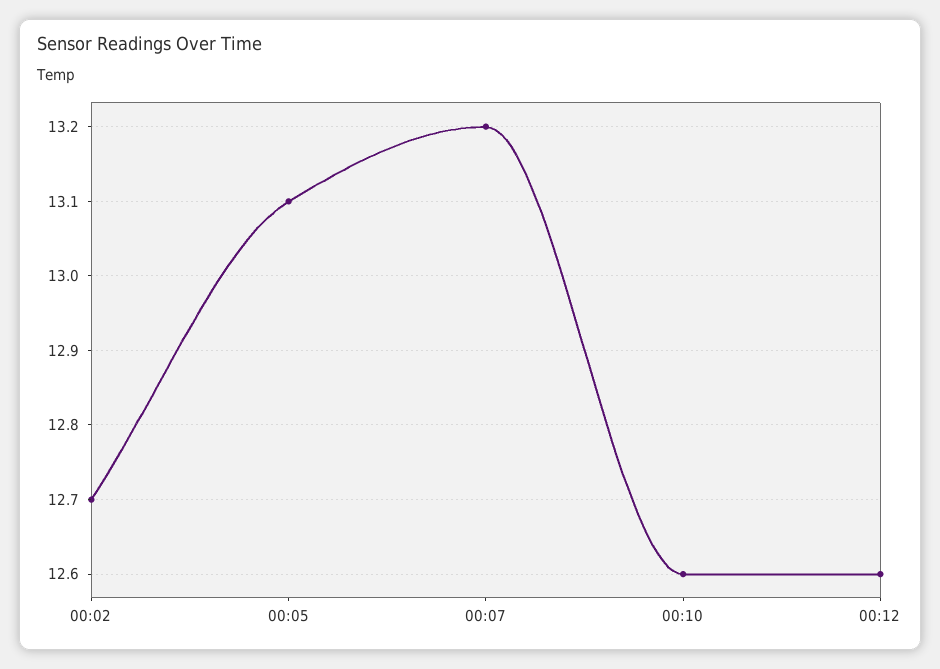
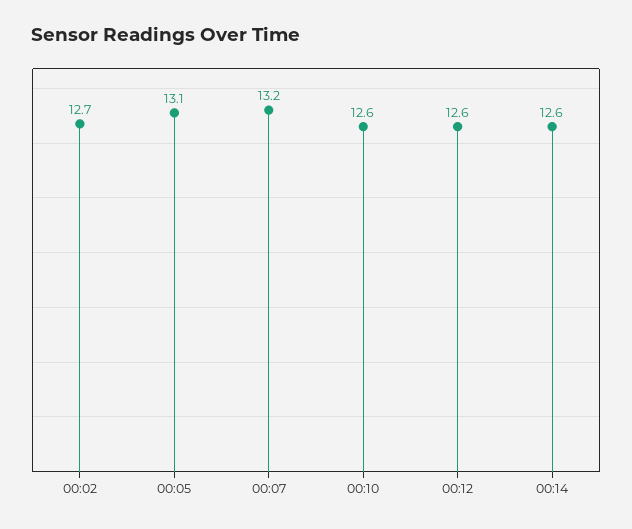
00:14: none -> 12.6

